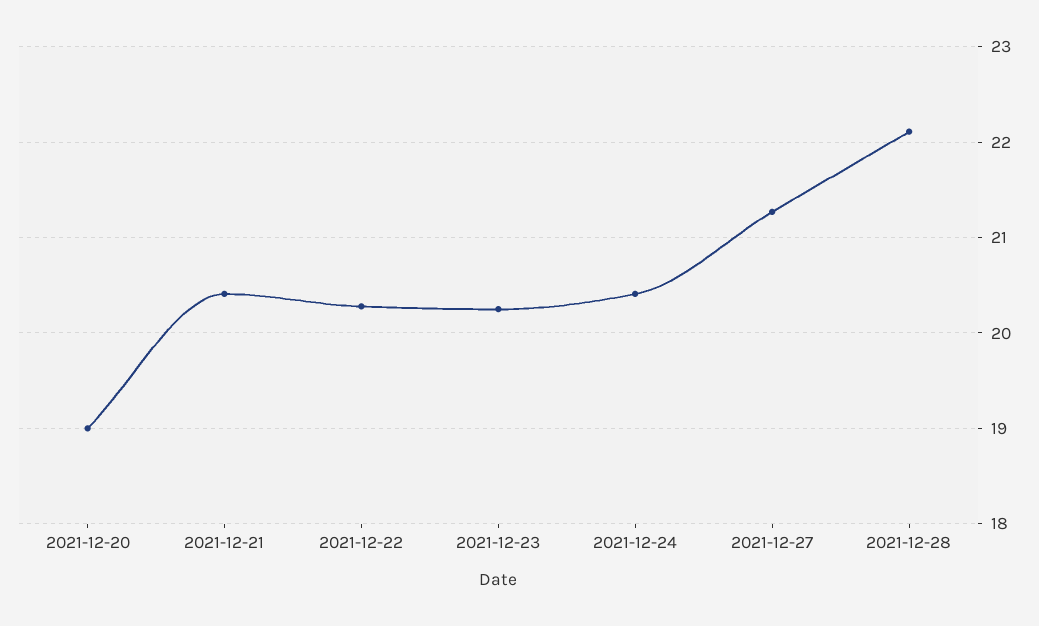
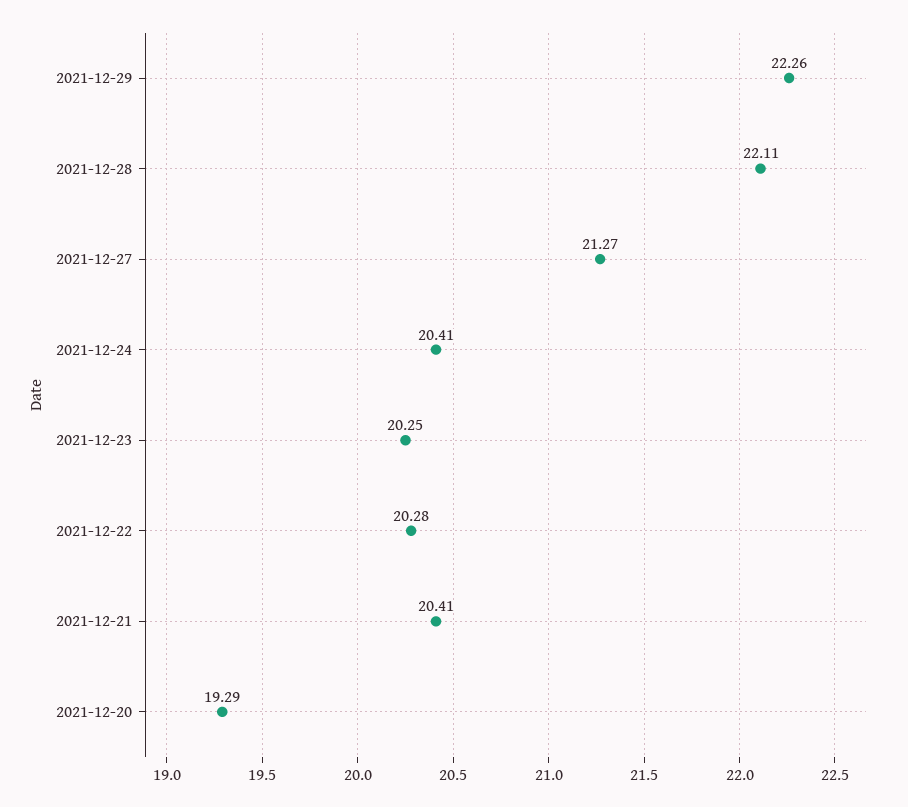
2021-12-20: 19 -> 19.29
2021-12-29: none -> 22.26

